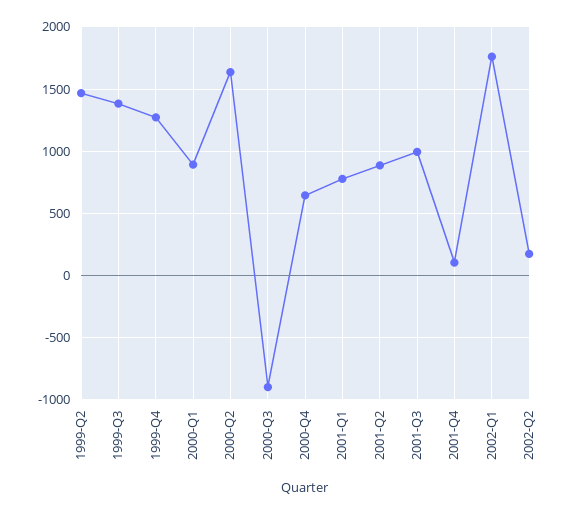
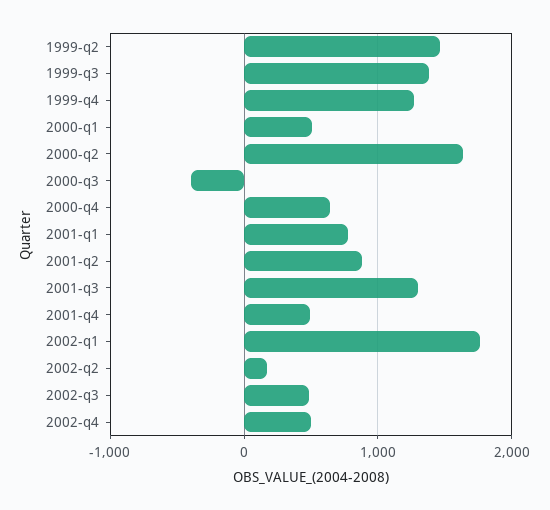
2000-Q1: 900 -> 500
2000-Q3: -900 -> -400
2001-Q3: 1000 -> 1300
2001-Q4: 100 -> 500
2002-q3: none -> 500
2002-q4: none -> 500

